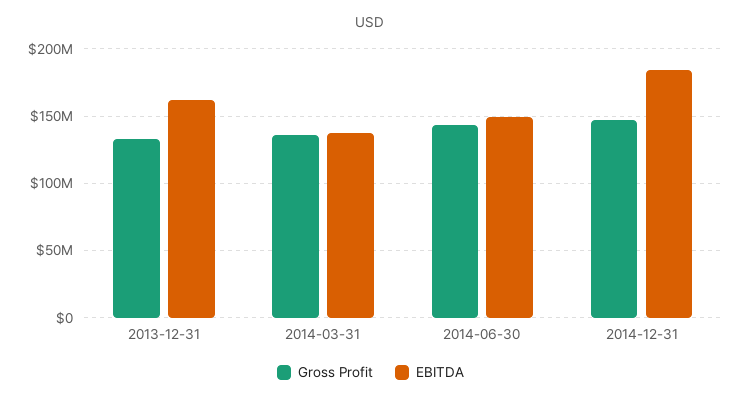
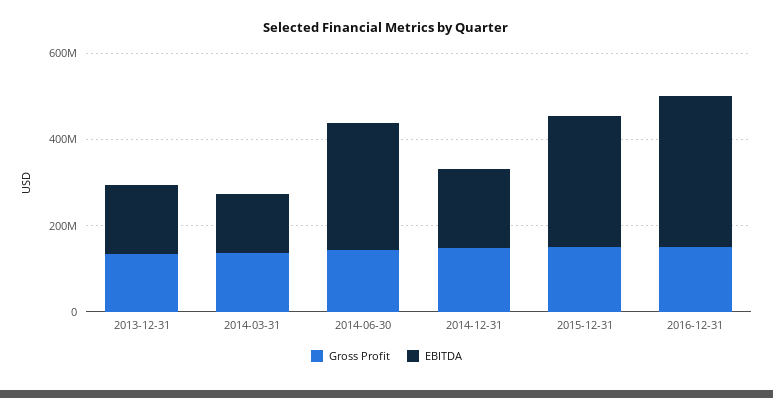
EBITDA, 2014-06-30: 150000000 -> 300000000
Gross Profit, 2015-12-31: none -> 150000000
EBITDA, 2015-12-31: none -> 300000000
Gross Profit, 2016-12-31: none -> 150000000
EBITDA, 2016-12-31: none -> 350000000

